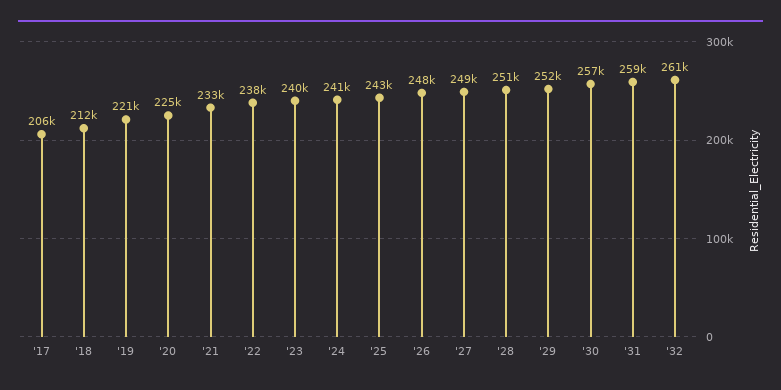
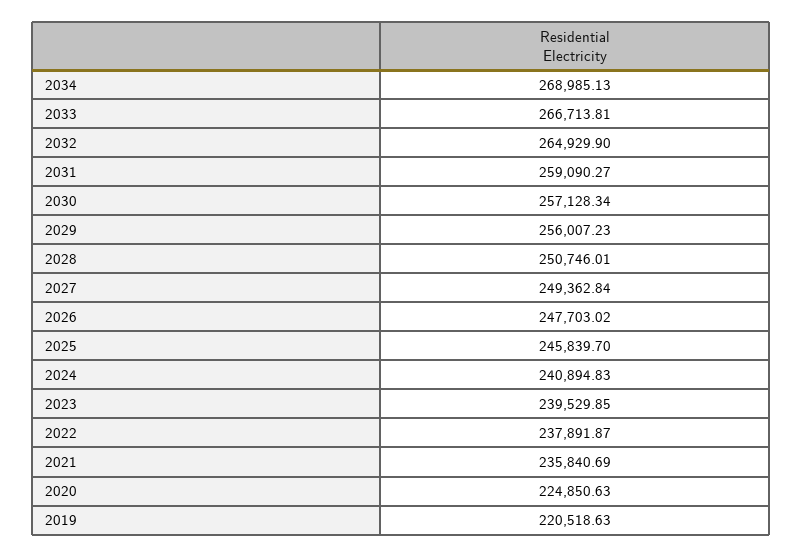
'17: 206000 -> none
'18: 212000 -> none
'21: 233000 -> 235840.69
'25: 243000 -> 245839.7
'29: 252000 -> 256007.23
'32: 261000 -> 264929.9
2034: none -> 268985.13
2033: none -> 266713.81

